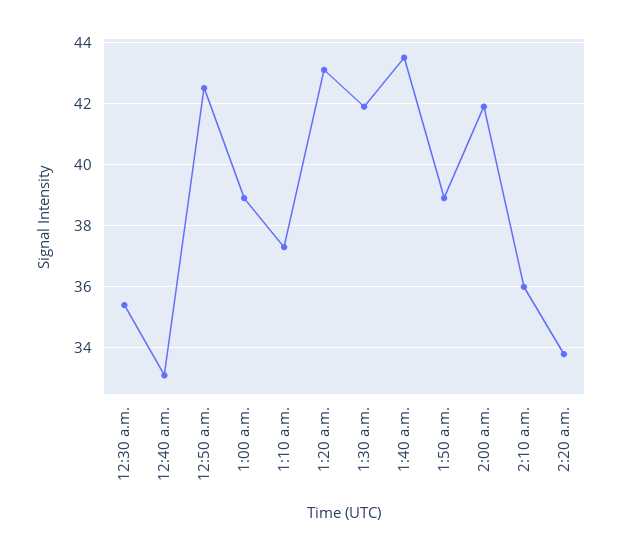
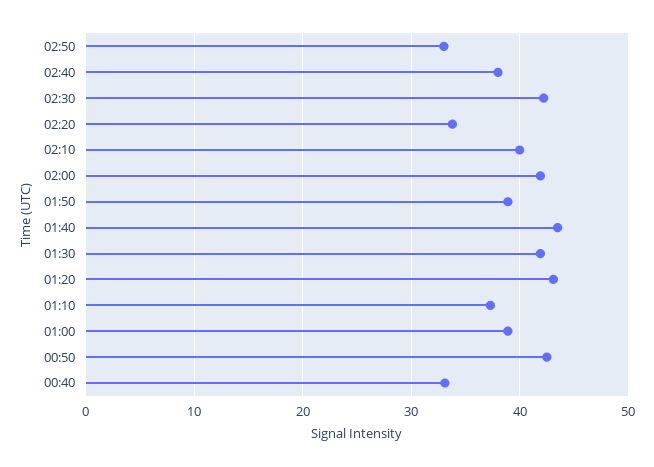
12:30 a.m.: 35.5 -> none
2:10 a.m.: 36 -> 40
02:50: none -> 33
02:40: none -> 38
02:30: none -> 42

